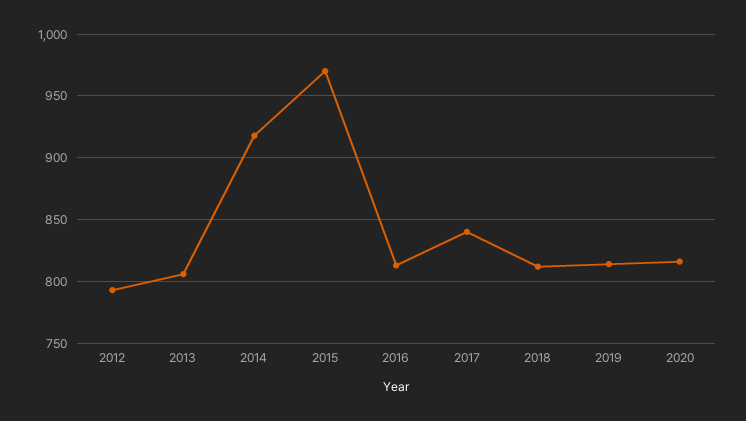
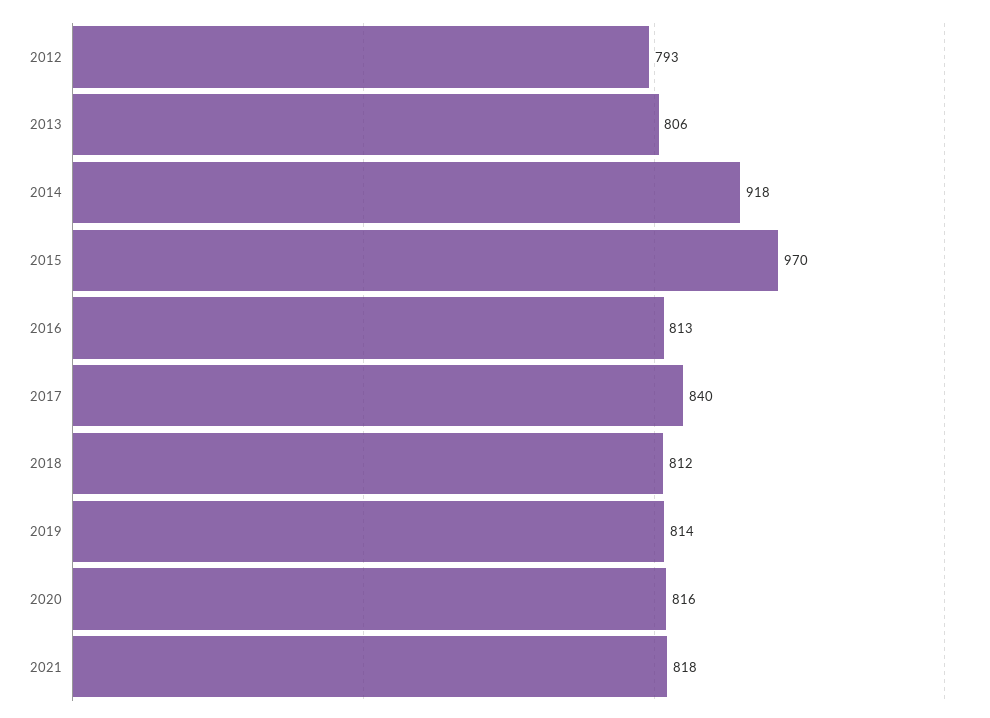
2021: none -> 818

